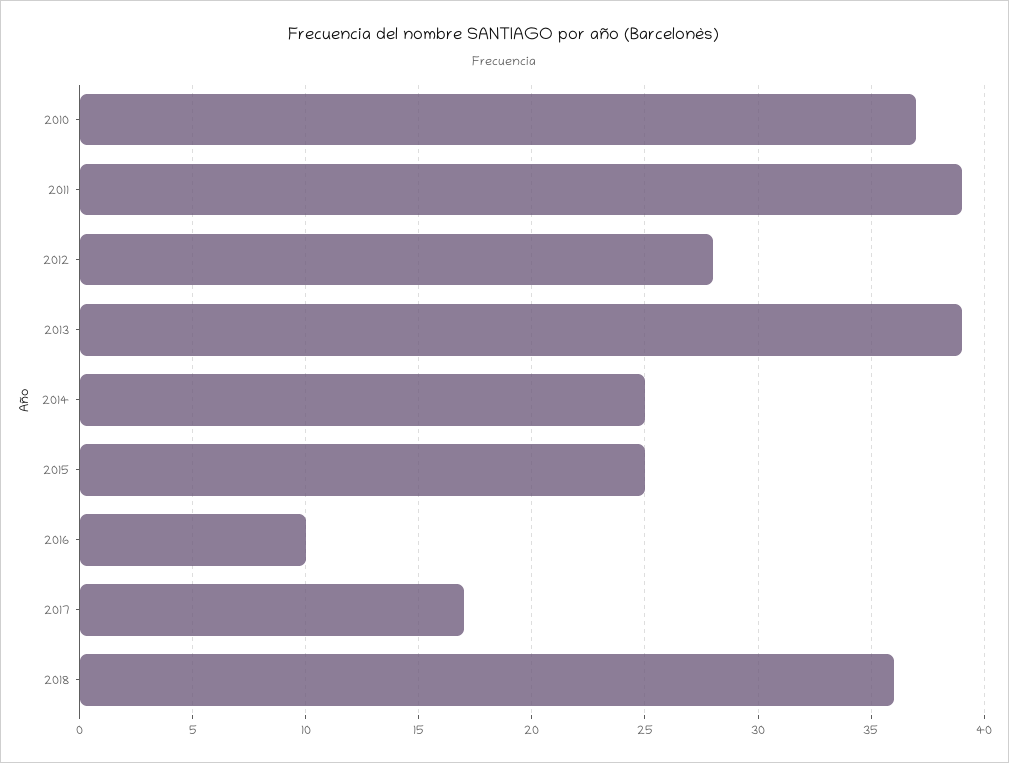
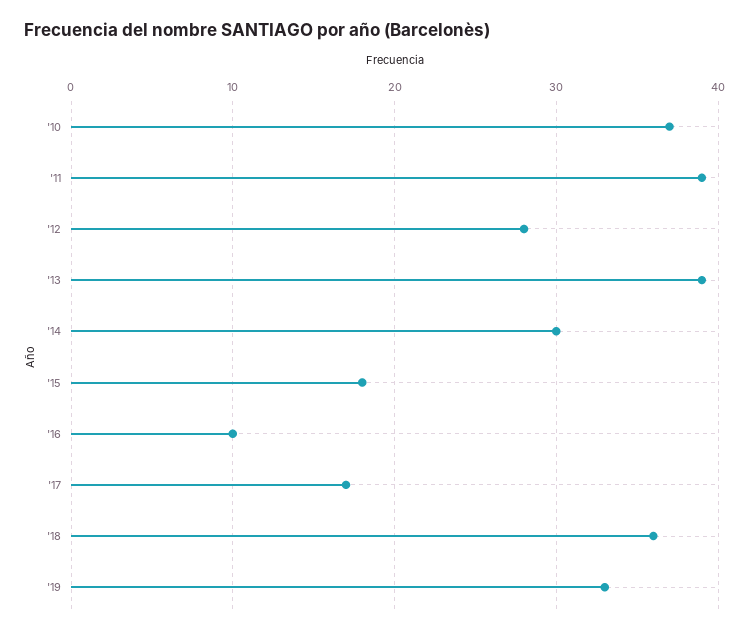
2014: 25 -> 30
2015: 25 -> 18
'19: none -> 33

